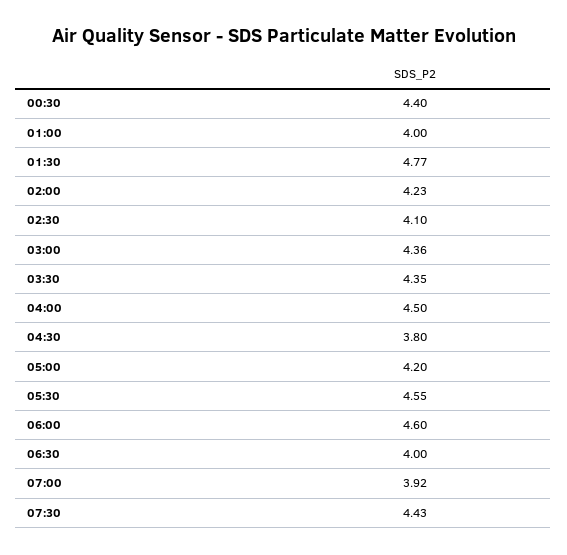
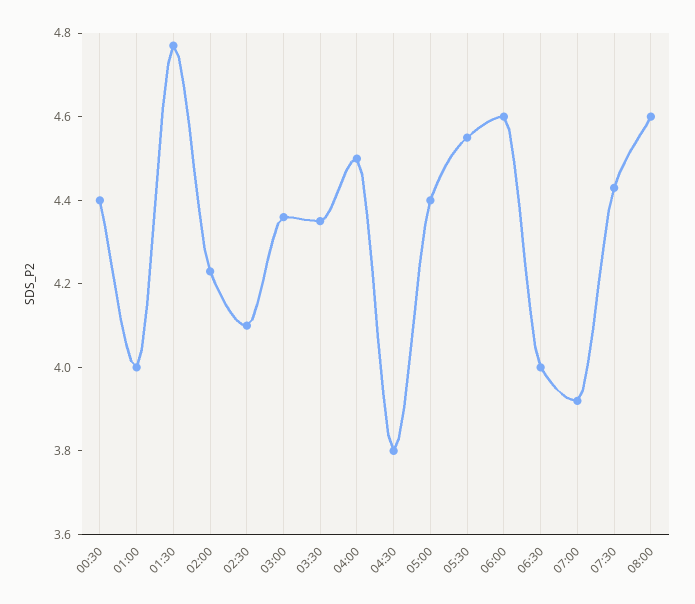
05:00: 4.2 -> 4.4
08:00: none -> 4.6

